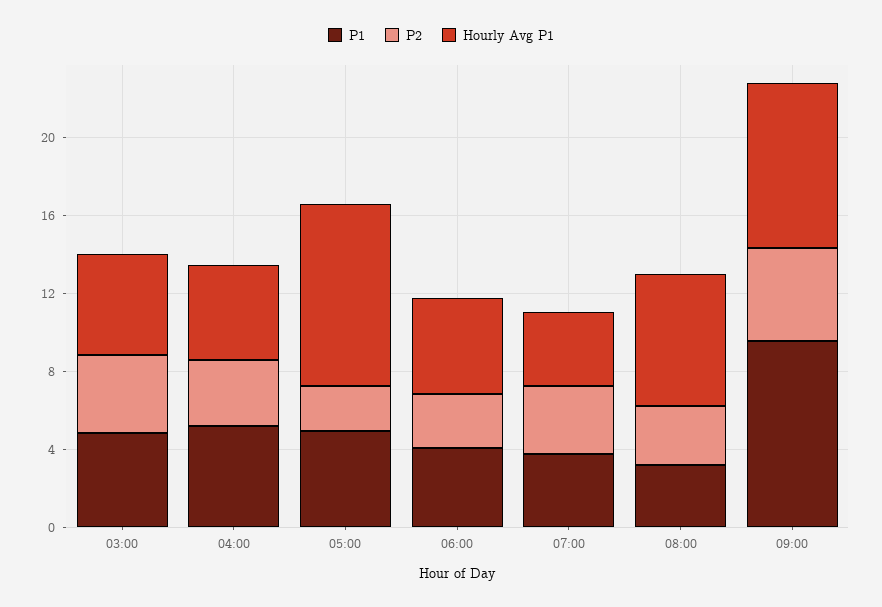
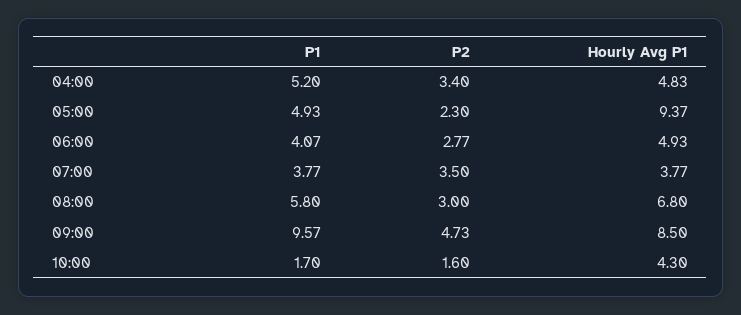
P1, 03:00: 5 -> none
P2, 03:00: 4 -> none
Hourly Avg P1, 03:00: 5 -> none
P1, 08:00: 3 -> 5.8
P1, 10:00: none -> 1.7
P2, 10:00: none -> 1.6
Hourly Avg P1, 10:00: none -> 4.3

